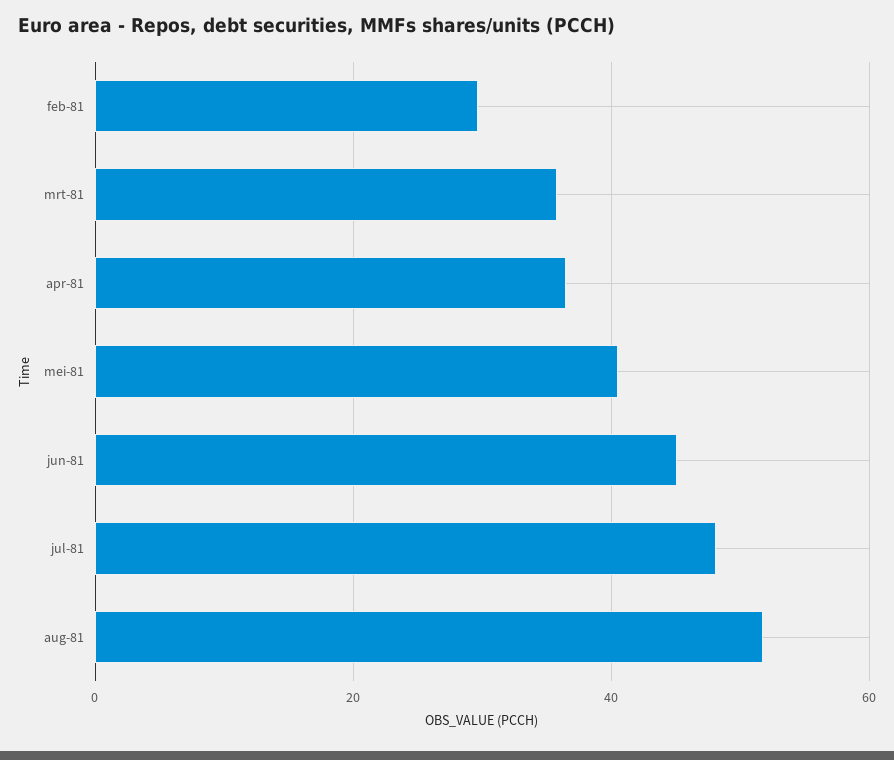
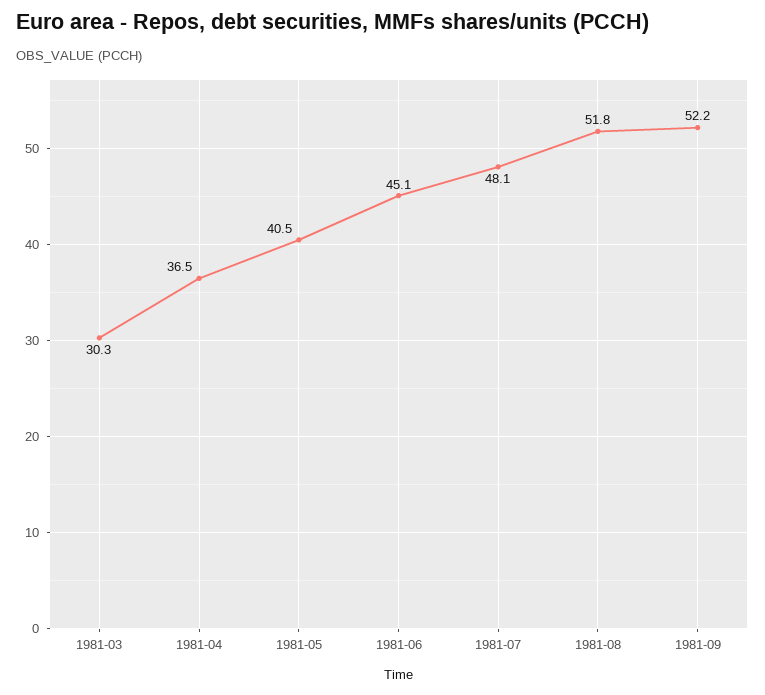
feb-81: 30 -> none
mrt-81: 36 -> 30.3
1981-09: none -> 52.2

